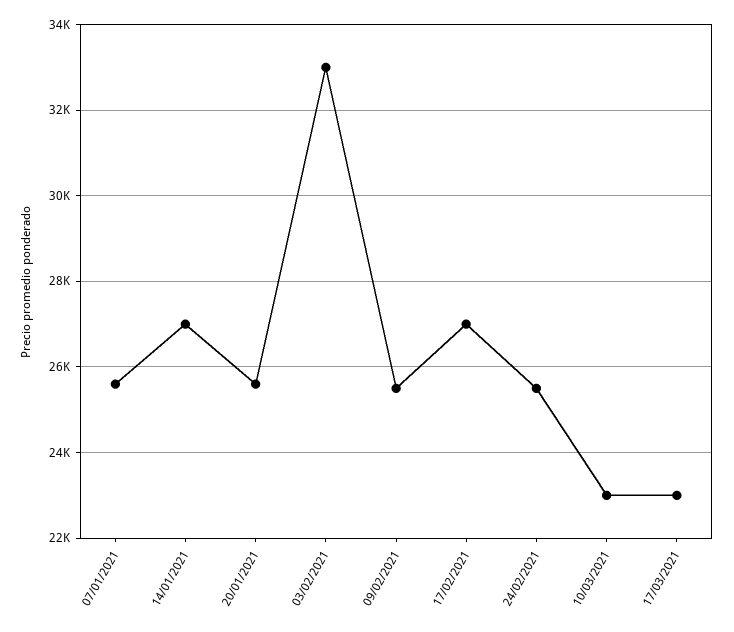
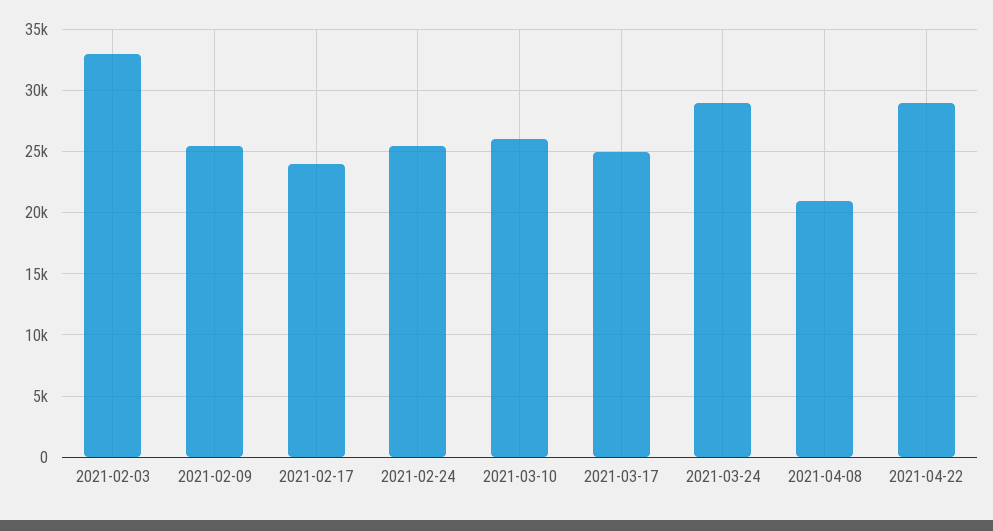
07/01/2021: 25600 -> none
14/01/2021: 27000 -> none
20/01/2021: 25600 -> none
17/02/2021: 27000 -> 24000
10/03/2021: 23000 -> 26000
17/03/2021: 23000 -> 25000
2021-03-24: none -> 29000
2021-04-08: none -> 21000
2021-04-22: none -> 29000

